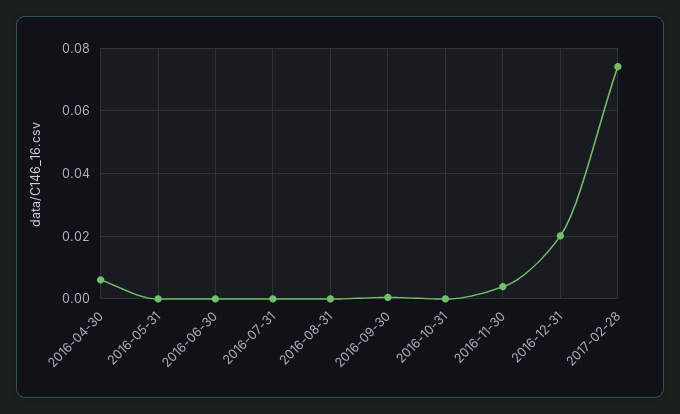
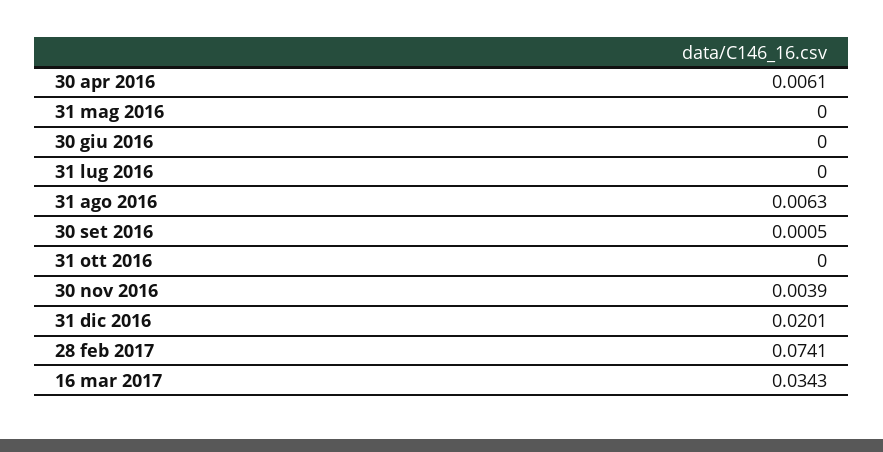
2016-08-31: 0 -> 0.0063
16 mar 2017: none -> 0.0343

